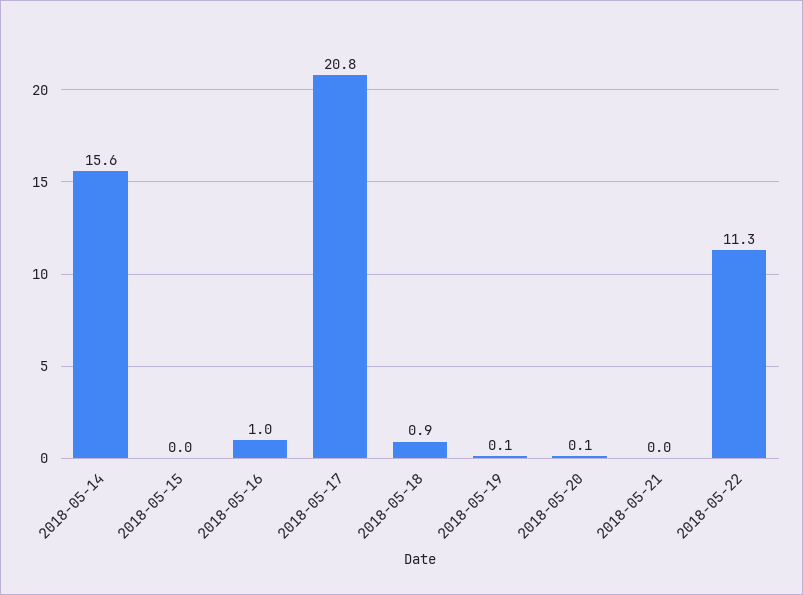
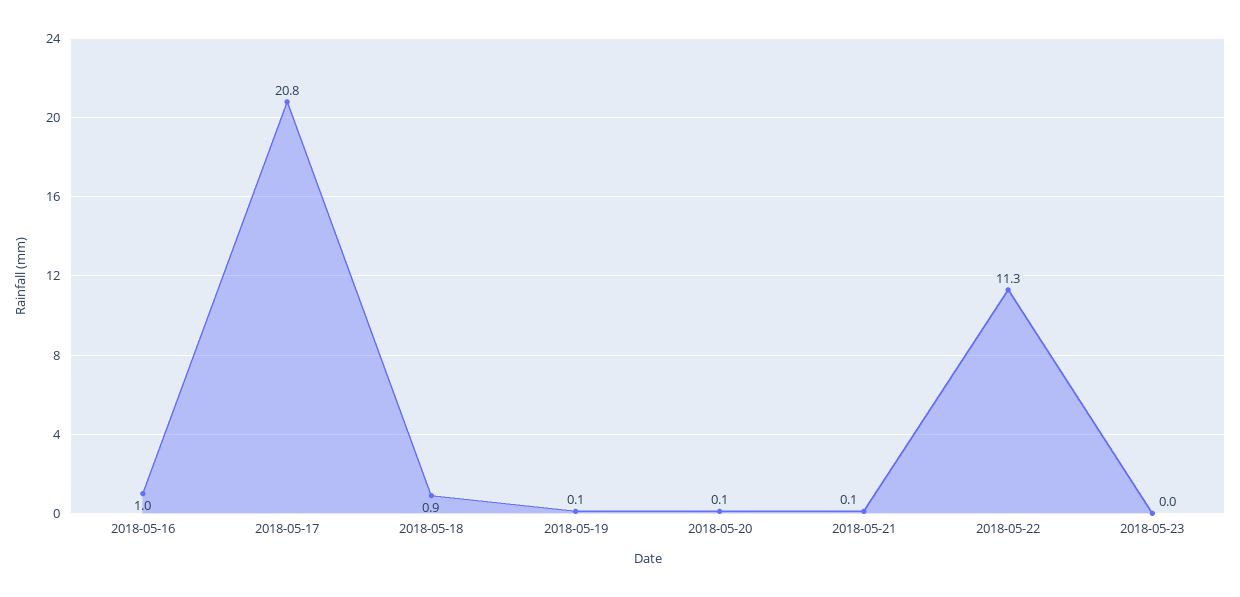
2018-05-14: 15.6 -> none
2018-05-15: 0 -> none
2018-05-21: 0 -> 0.1
2018-05-23: none -> 0

